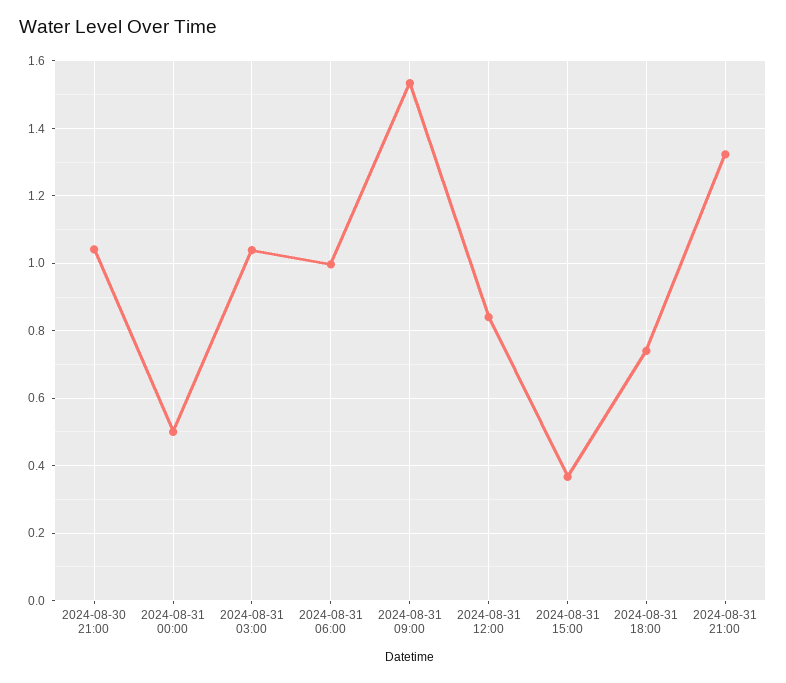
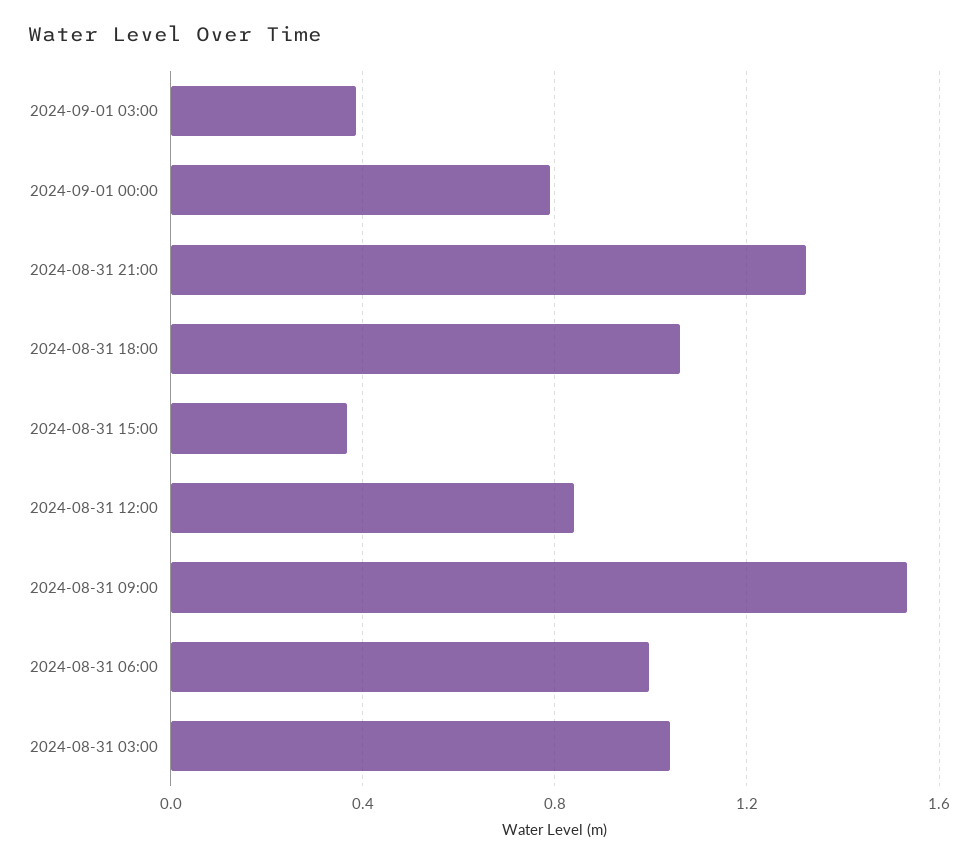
2024-08-30 21:00: 1.04 -> none
2024-08-31 00:00: 0.5 -> none
2024-08-31 18:00: 0.74 -> 1.05
2024-09-01 03:00: none -> 0.4
2024-09-01 00:00: none -> 0.8

